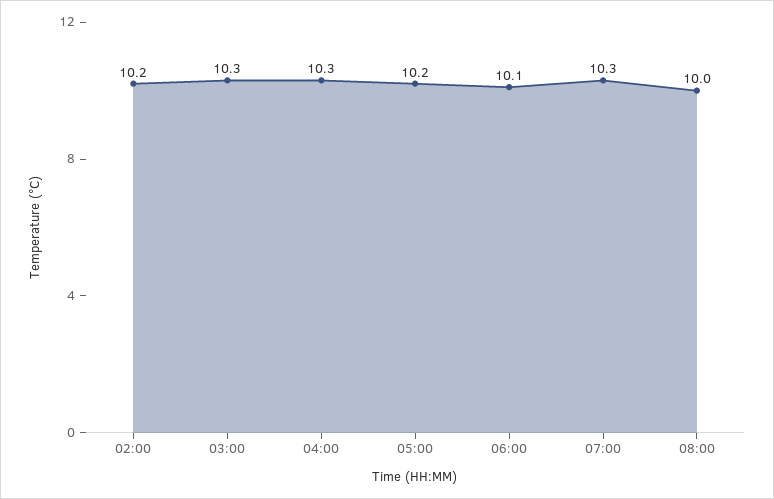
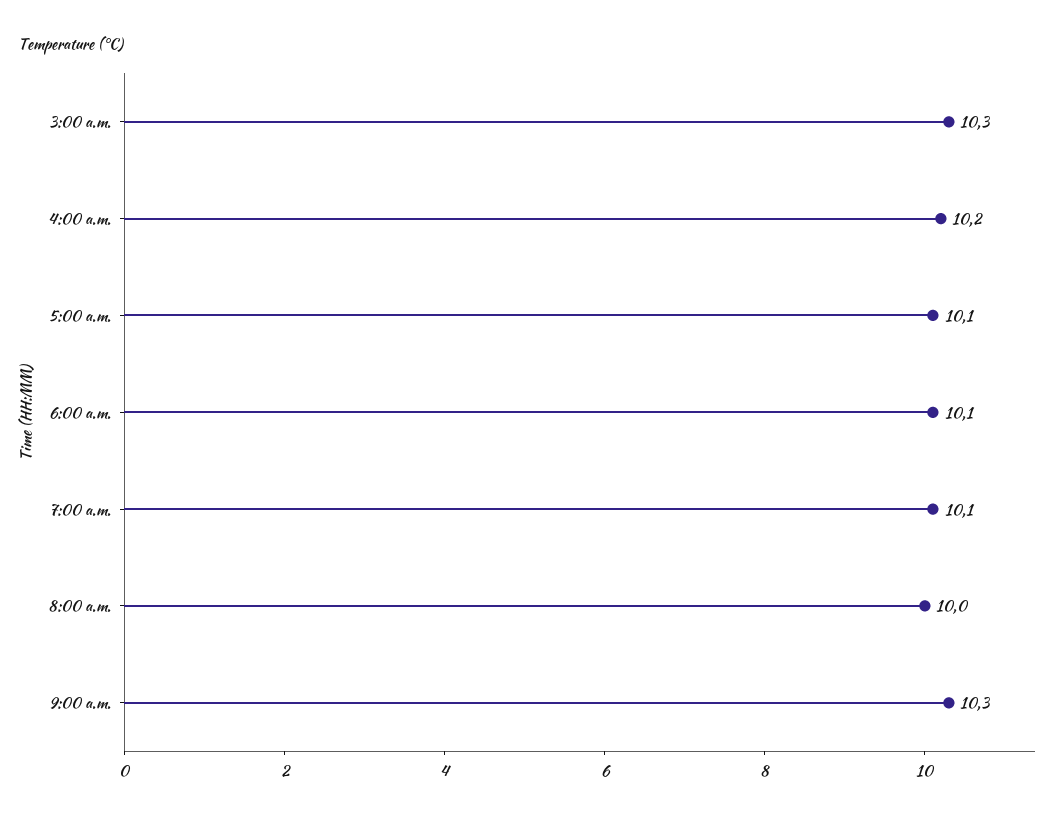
02:00: 10.2 -> none
04:00: 10.3 -> 10.2
05:00: 10.2 -> 10.1
07:00: 10.3 -> 10.1
9:00 a.m.: none -> 10.3

